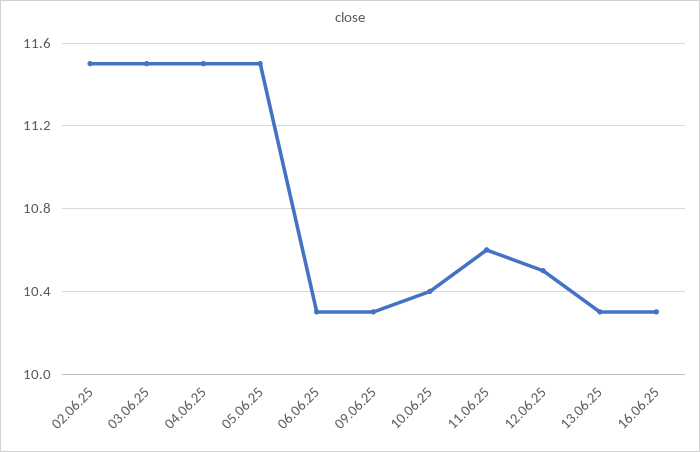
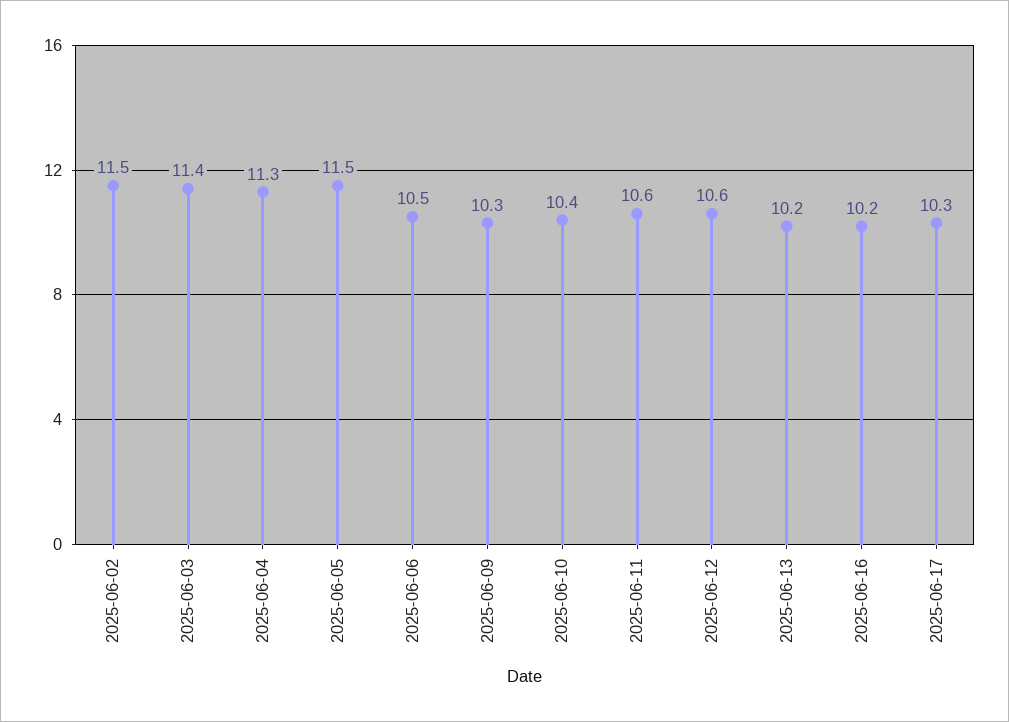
03.06.25: 11.5 -> 11.4
04.06.25: 11.5 -> 11.3
06.06.25: 10.3 -> 10.5
12.06.25: 10.5 -> 10.6
13.06.25: 10.3 -> 10.2
16.06.25: 10.3 -> 10.2
2025-06-17: none -> 10.3

